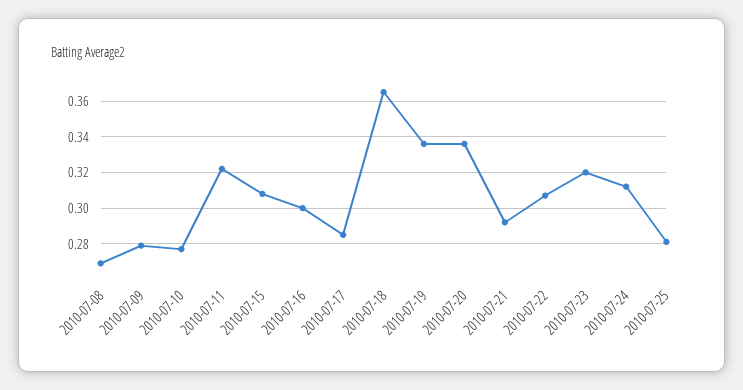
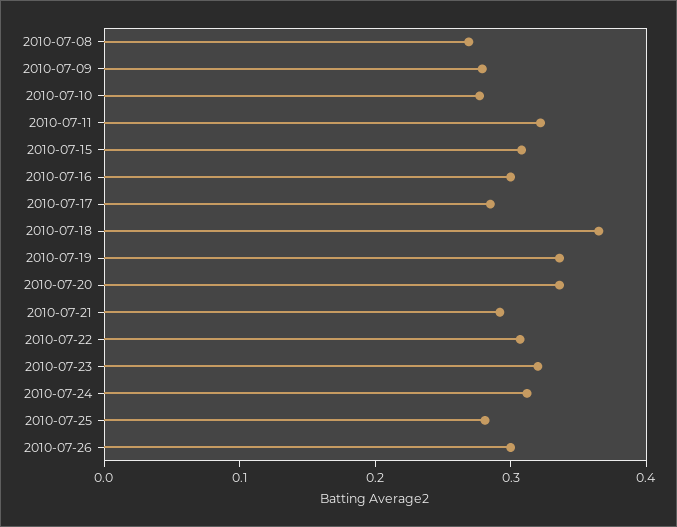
2010-07-26: none -> 0.3

